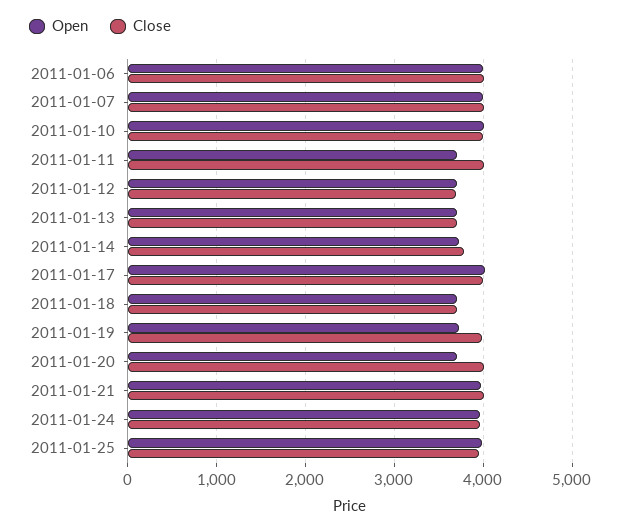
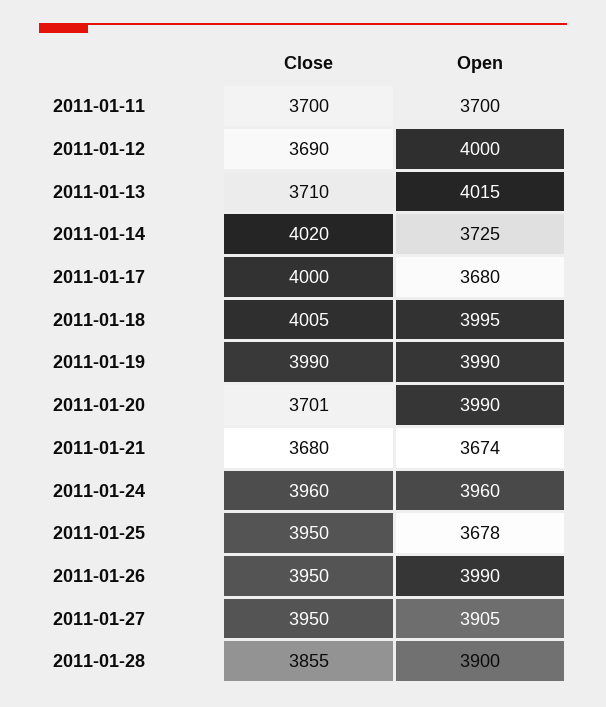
Open, 2011-01-06: 4000 -> none
Close, 2011-01-06: 4000 -> none
Open, 2011-01-07: 4000 -> none
Close, 2011-01-07: 4000 -> none
Open, 2011-01-10: 4000 -> none
Close, 2011-01-10: 4000 -> none
Close, 2011-01-11: 4000 -> 3700
Open, 2011-01-12: 3700 -> 4000
Open, 2011-01-13: 3700 -> 4015
Close, 2011-01-14: 3800 -> 4020
Open, 2011-01-17: 4000 -> 3680
Open, 2011-01-18: 3700 -> 3995
Close, 2011-01-18: 3700 -> 4005
Open, 2011-01-19: 3700 -> 3990
Open, 2011-01-20: 3700 -> 3990
Close, 2011-01-20: 4000 -> 3701
Open, 2011-01-21: 4000 -> 3674
Close, 2011-01-21: 4000 -> 3680
Open, 2011-01-25: 4000 -> 3678
Close, 2011-01-26: none -> 3950
Open, 2011-01-26: none -> 3990
Close, 2011-01-27: none -> 3950
Open, 2011-01-27: none -> 3905
Close, 2011-01-28: none -> 3855
Open, 2011-01-28: none -> 3900

